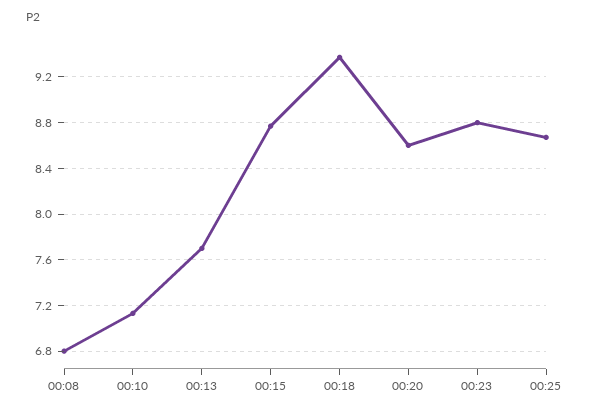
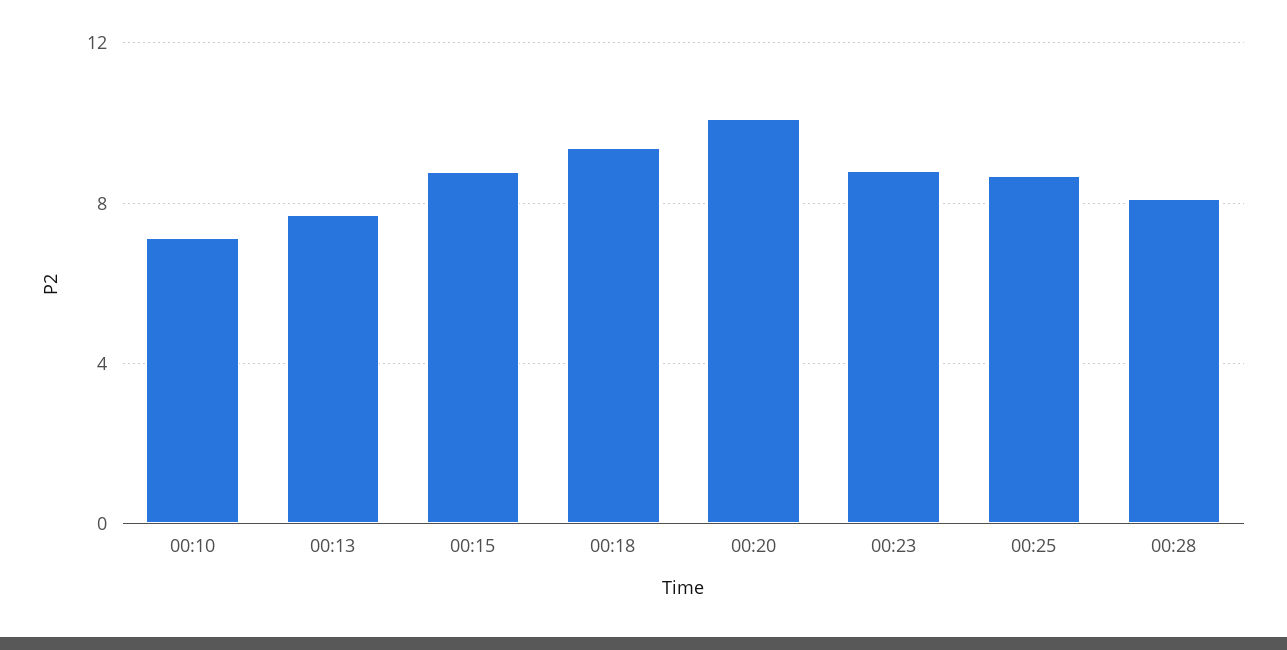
00:08: 6.8 -> none
00:20: 8.6 -> 10
00:28: none -> 8

